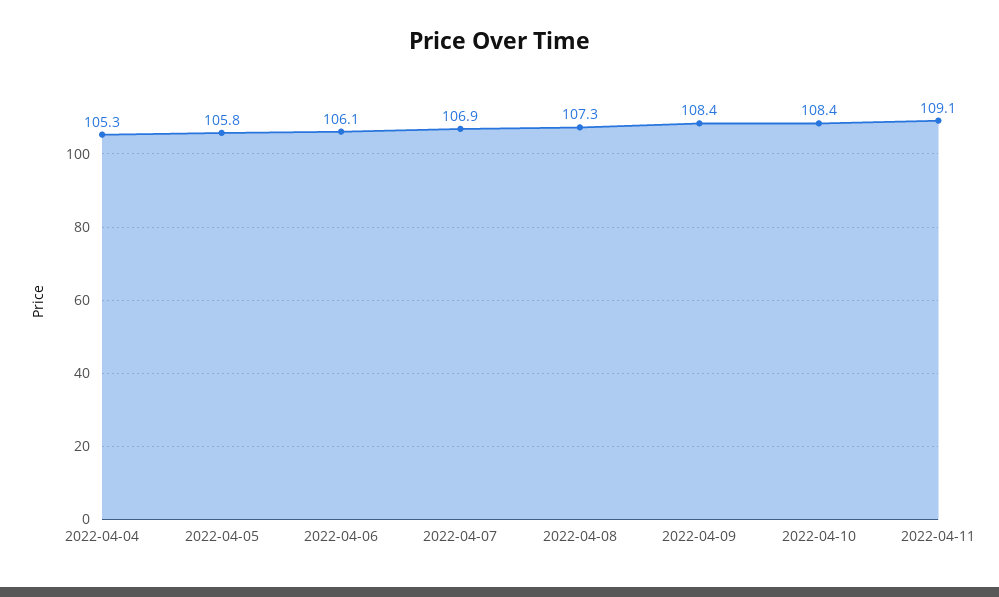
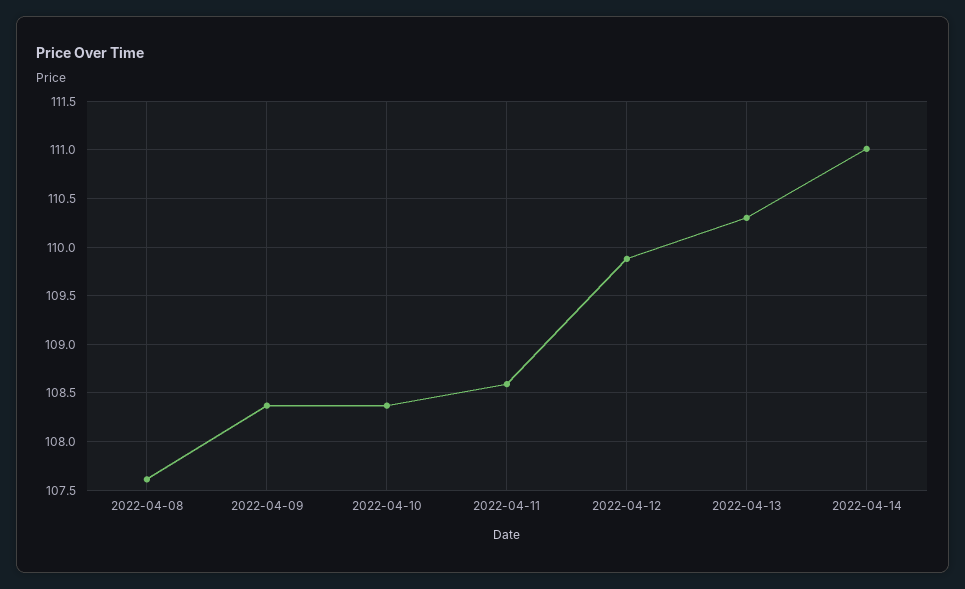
2022-04-04: 105.3 -> none
2022-04-05: 105.8 -> none
2022-04-06: 106.1 -> none
2022-04-07: 106.9 -> none
2022-04-08: 107.3 -> 107.6
2022-04-11: 109.1 -> 108.6
2022-04-12: none -> 109.9
2022-04-13: none -> 110.3
2022-04-14: none -> 111

